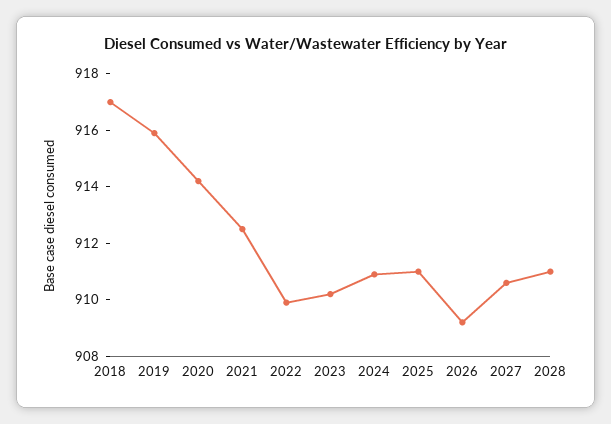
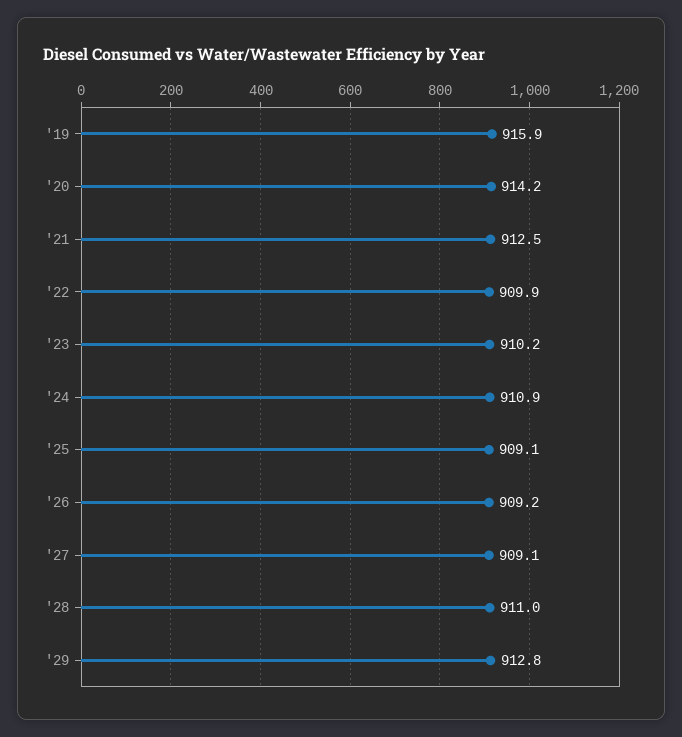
2018: 917 -> none
2025: 911 -> 909.1
2027: 910.5 -> 909.1
'29: none -> 912.8

